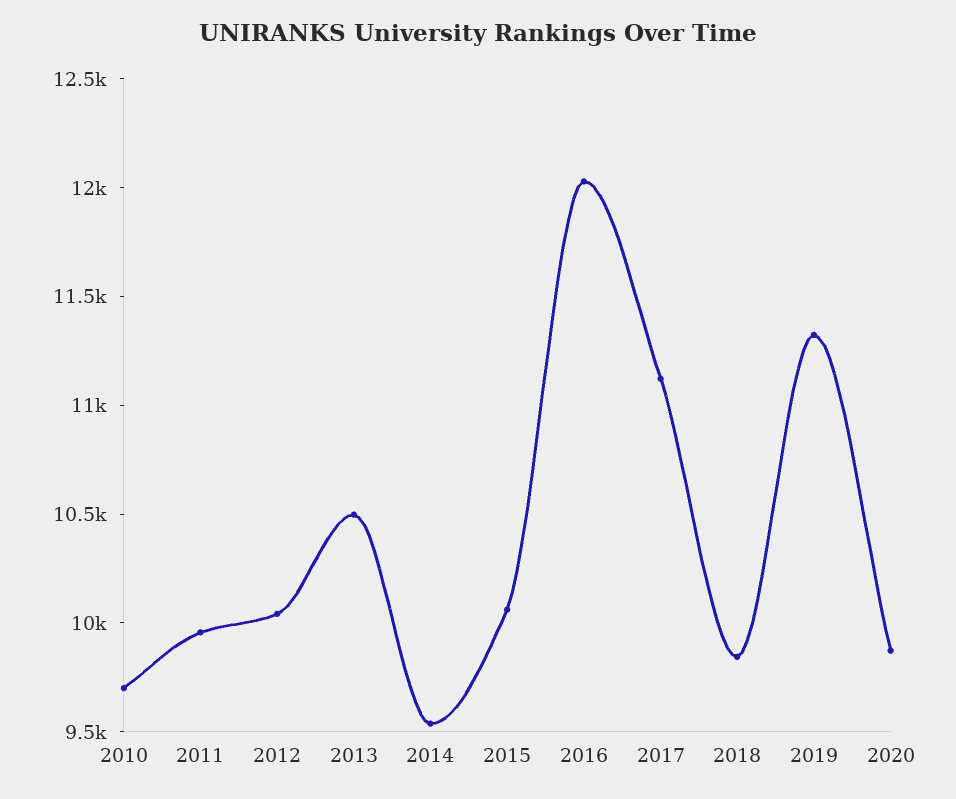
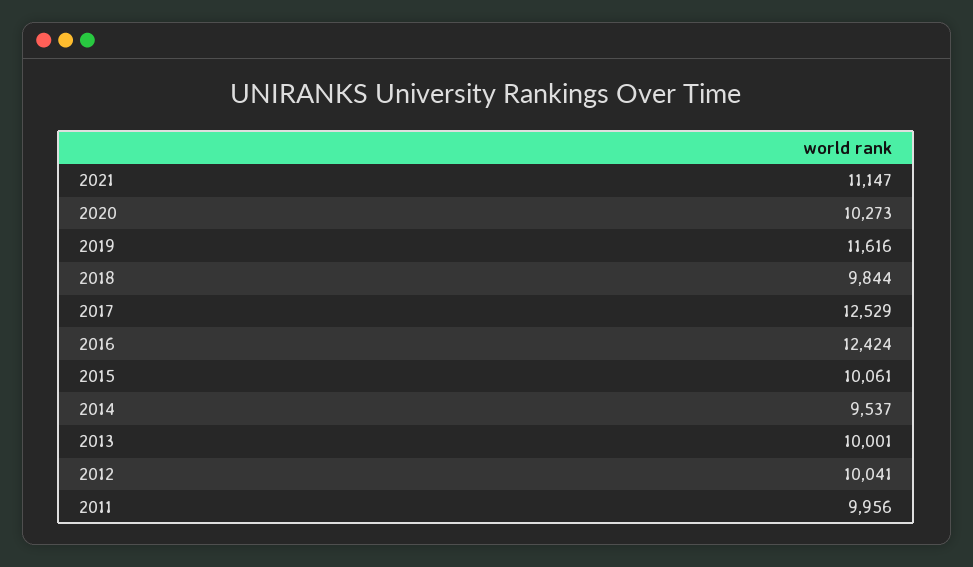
2010: 9700 -> none
2013: 10500 -> 10001
2016: 12000 -> 12424
2017: 11100 -> 12529
2019: 11300 -> 11616
2020: 9900 -> 10273
2021: none -> 11147

